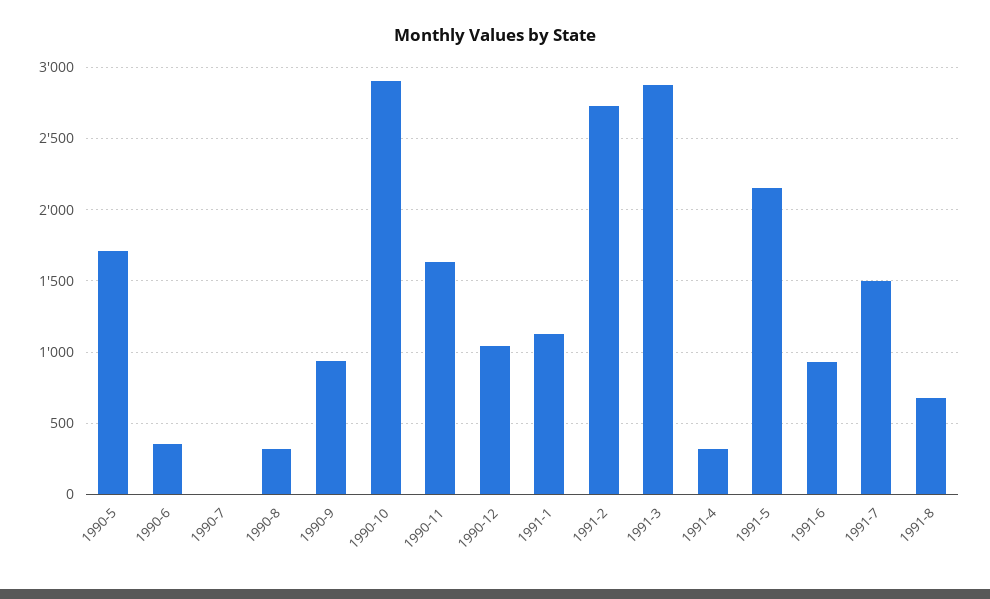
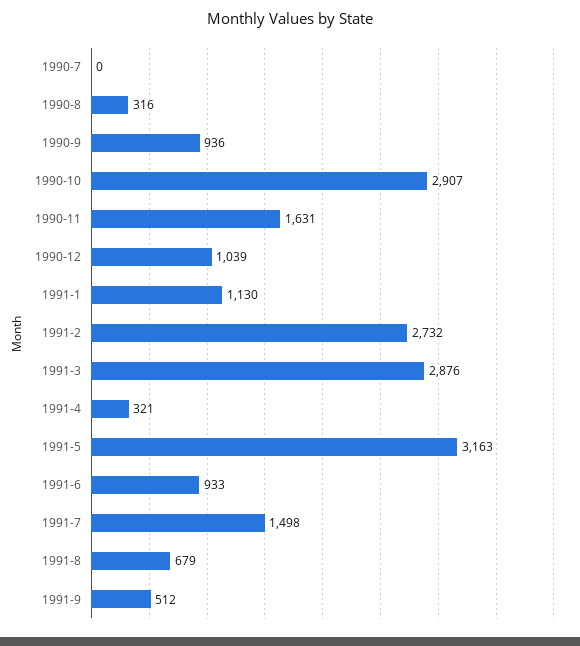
1990-5: 1700 -> none
1990-6: 350 -> none
1991-5: 2150 -> 3163
1991-9: none -> 512

